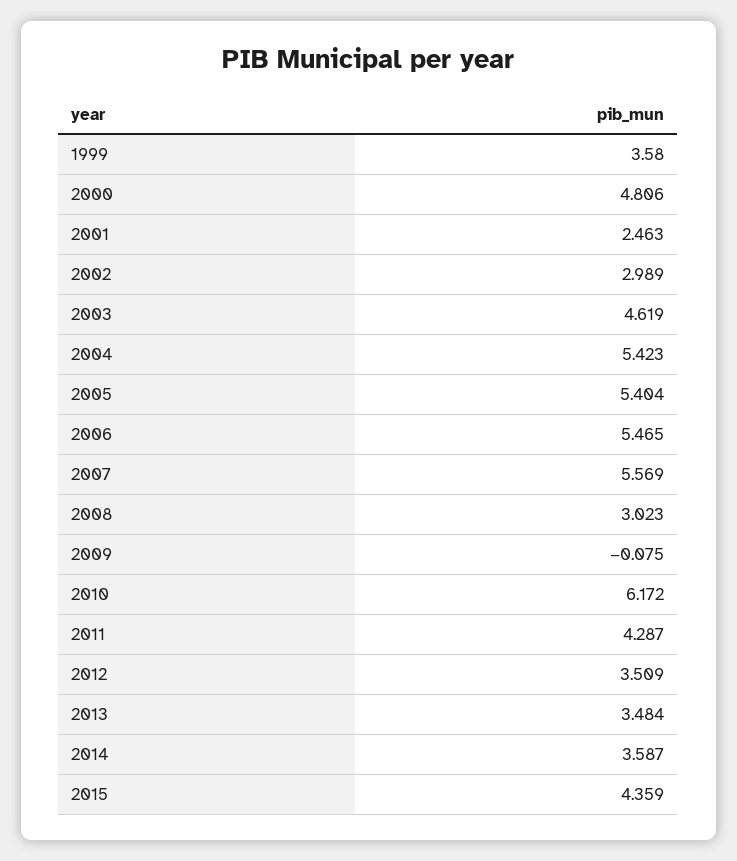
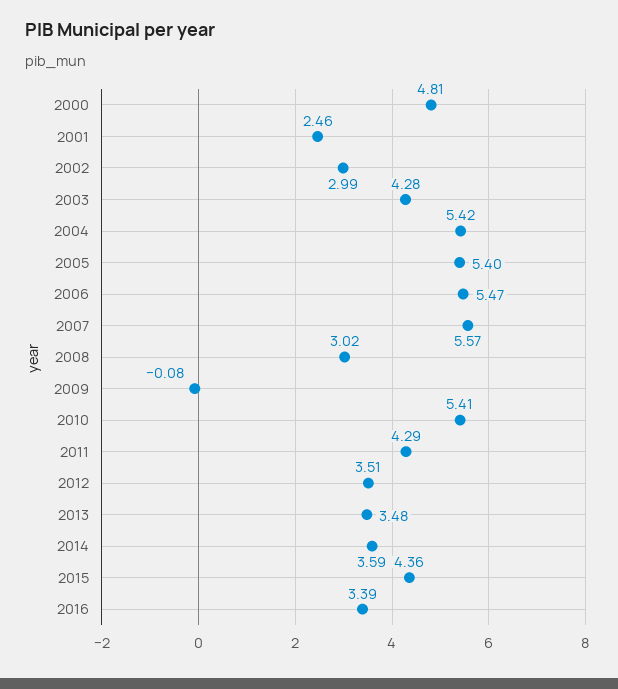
1999: 3.58 -> none
2003: 4.619 -> 4.28
2010: 6.172 -> 5.41
2016: none -> 3.39

